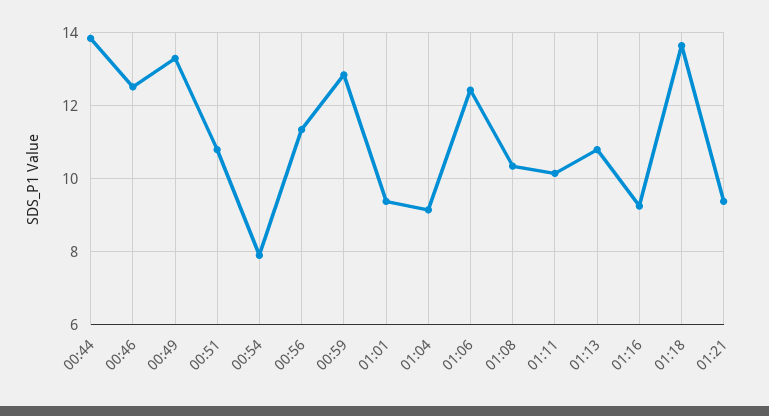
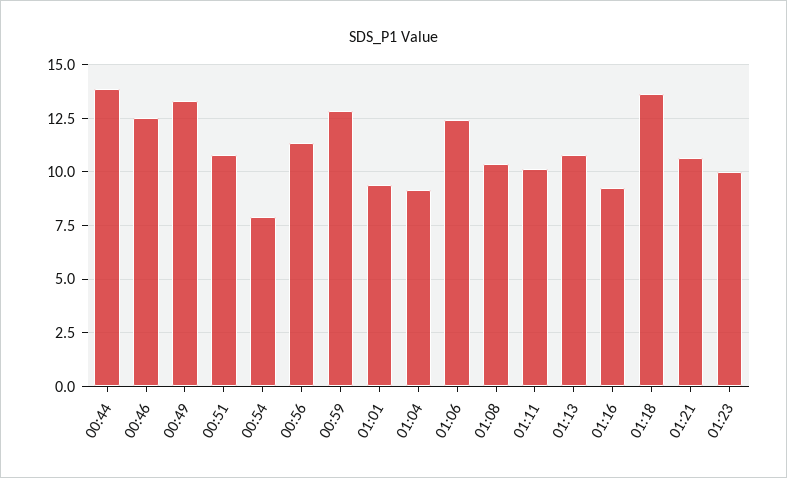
01:21: 9.4 -> 10.5
01:23: none -> 10

